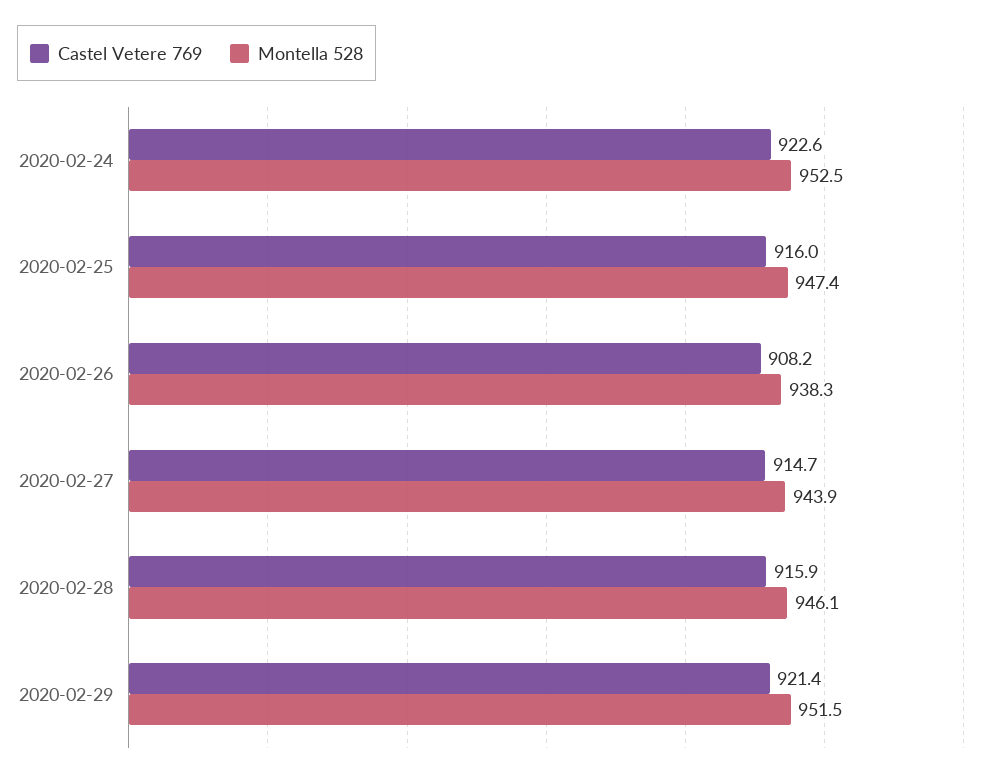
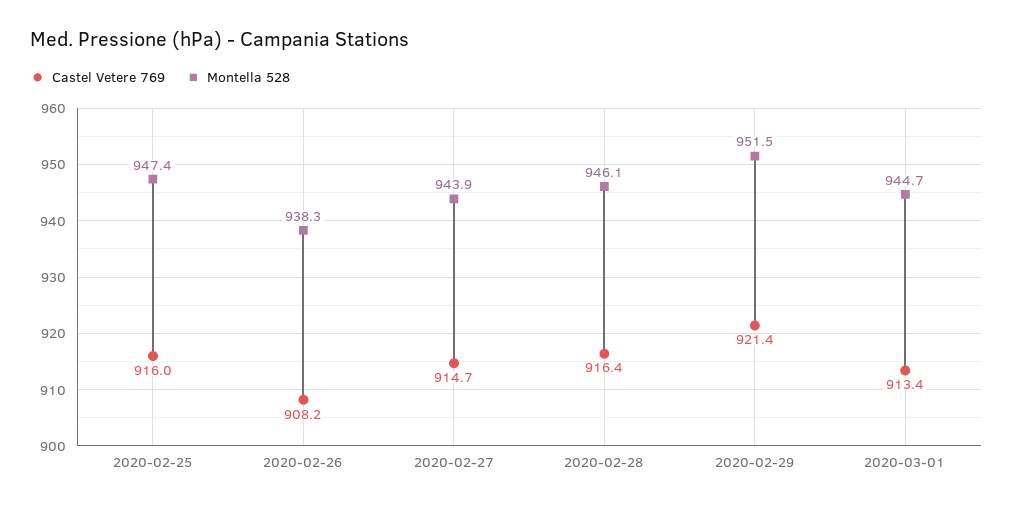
Castel Vetere 769, 2020-02-24: 922.6 -> none
Montella 528, 2020-02-24: 952.5 -> none
Castel Vetere 769, 2020-02-28: 915.9 -> 916.4
Castel Vetere 769, 2020-03-01: none -> 913.4
Montella 528, 2020-03-01: none -> 944.7

